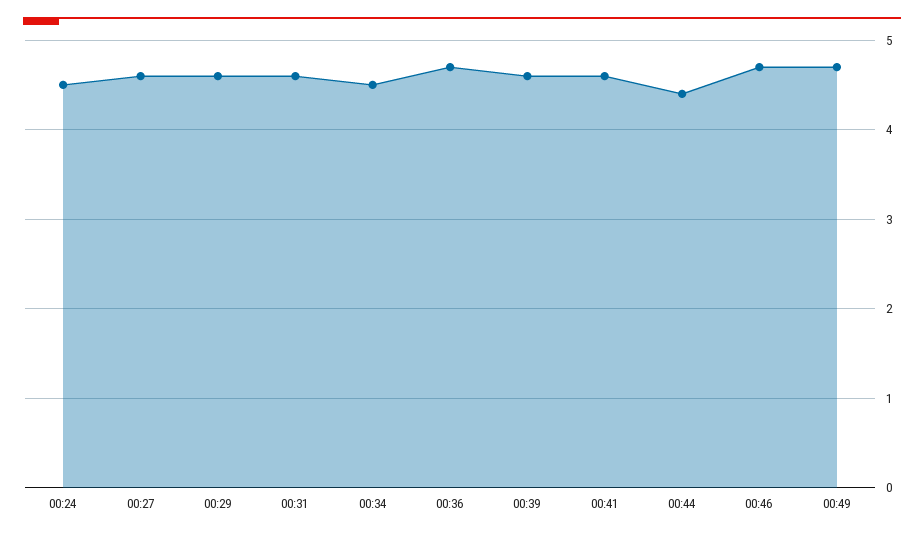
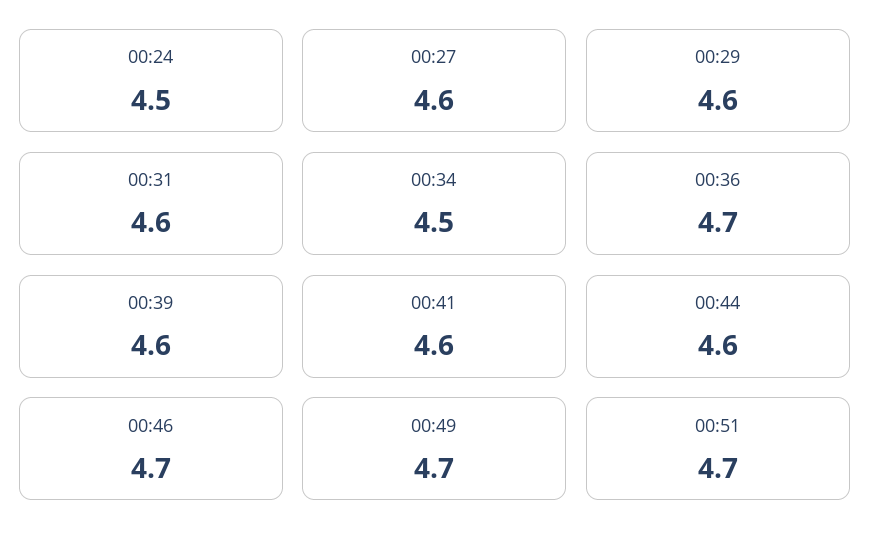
00:44: 4.4 -> 4.6
00:51: none -> 4.7

